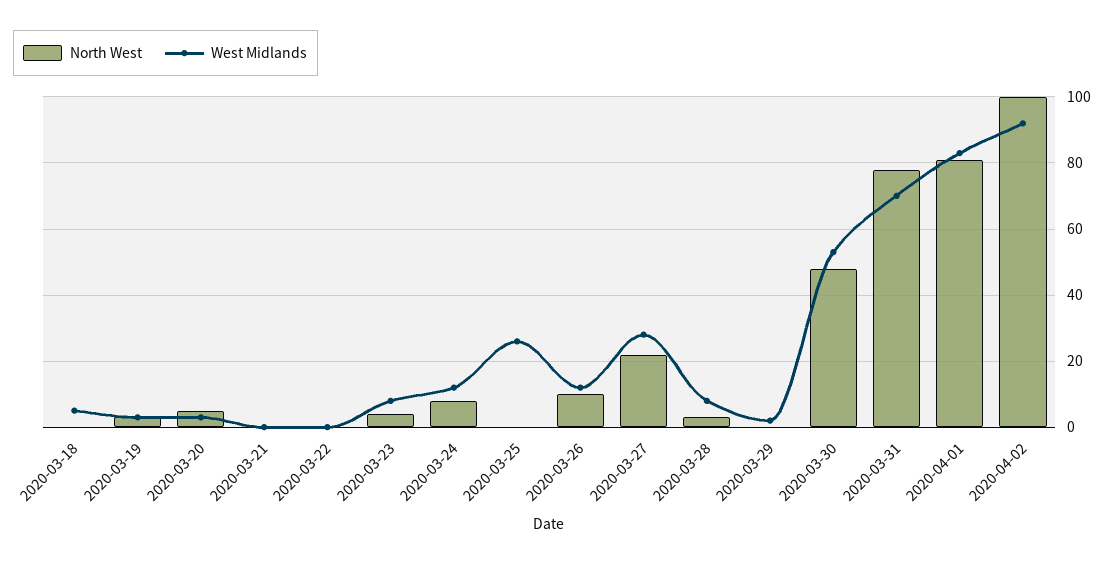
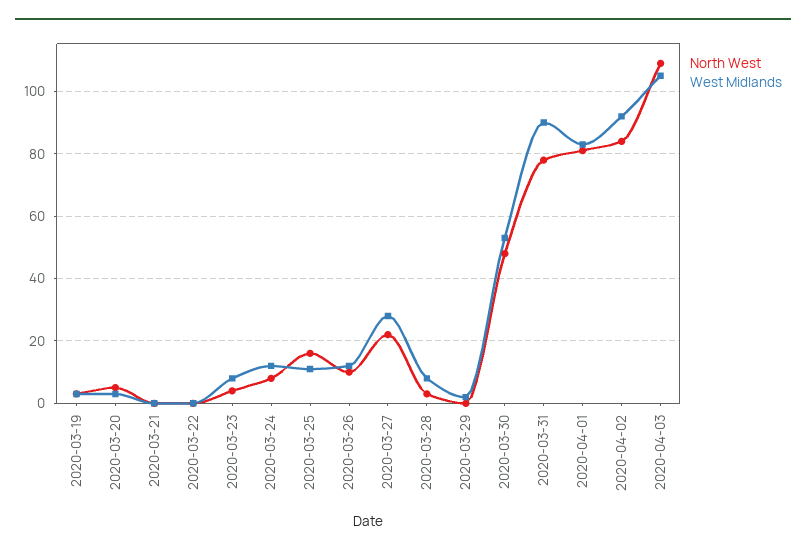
North West, 2020-03-18: 0 -> none
West Midlands, 2020-03-18: 5 -> none
North West, 2020-03-25: 0 -> 15
West Midlands, 2020-03-25: 25 -> 10
West Midlands, 2020-03-31: 70 -> 90
North West, 2020-04-02: 100 -> 85
North West, 2020-04-03: none -> 110
West Midlands, 2020-04-03: none -> 105

